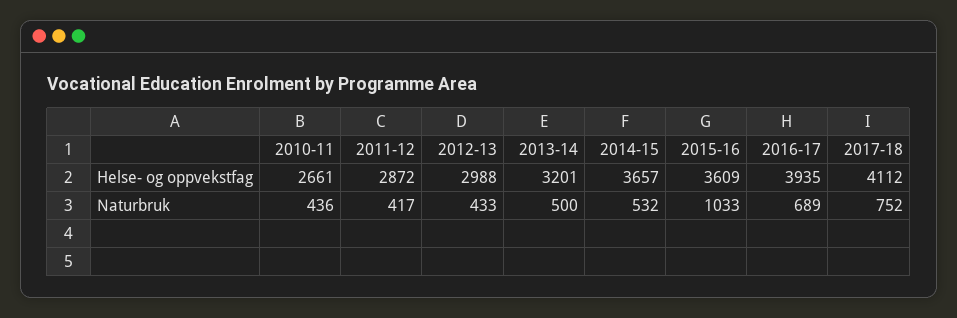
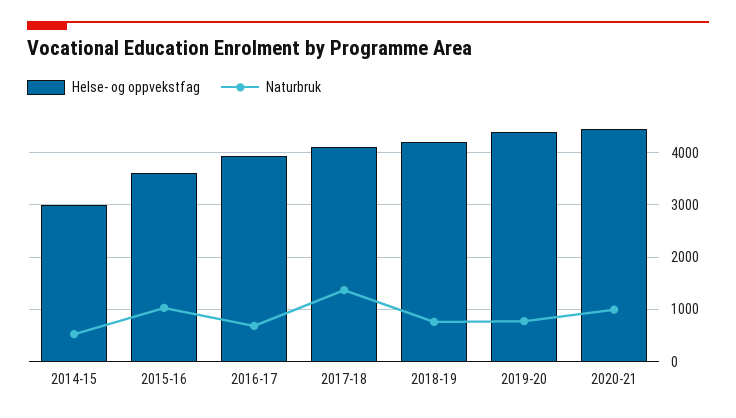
Helse- og oppvekstfag, 2010-11: 2661 -> none
Helse- og oppvekstfag, 2011-12: 2872 -> none
Helse- og oppvekstfag, 2012-13: 2988 -> none
Helse- og oppvekstfag, 2013-14: 3201 -> none
Helse- og oppvekstfag, 2014-15: 3657 -> 3000
Naturbruk, 2010-11: 436 -> none
Naturbruk, 2011-12: 417 -> none
Naturbruk, 2012-13: 433 -> none
Naturbruk, 2013-14: 500 -> none
Naturbruk, 2017-18: 752 -> 1400
Helse- og oppvekstfag, 2018-19: none -> 4200
Naturbruk, 2018-19: none -> 800
Helse- og oppvekstfag, 2019-20: none -> 4400
Naturbruk, 2019-20: none -> 800
Helse- og oppvekstfag, 2020-21: none -> 4400
Naturbruk, 2020-21: none -> 1000

